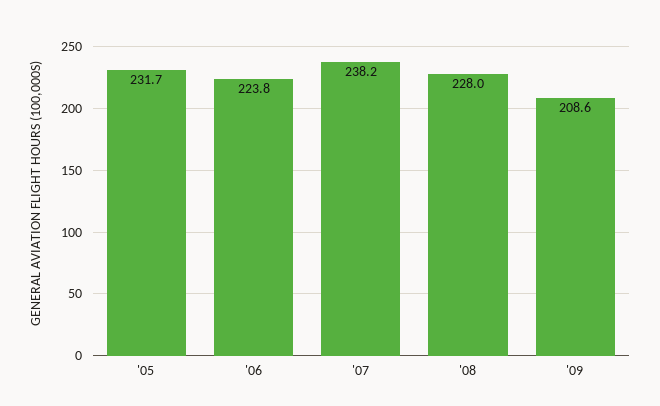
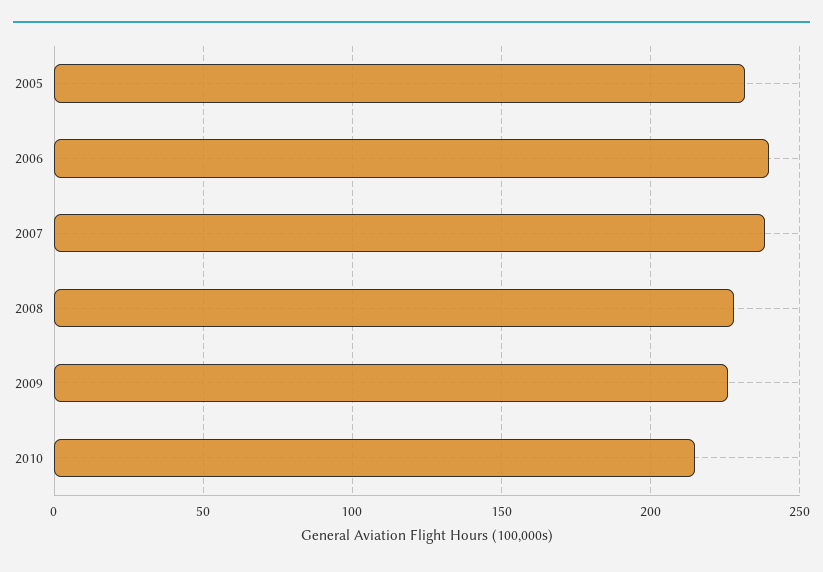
'06: 223.8 -> 240
'09: 208.6 -> 225
2010: none -> 215

